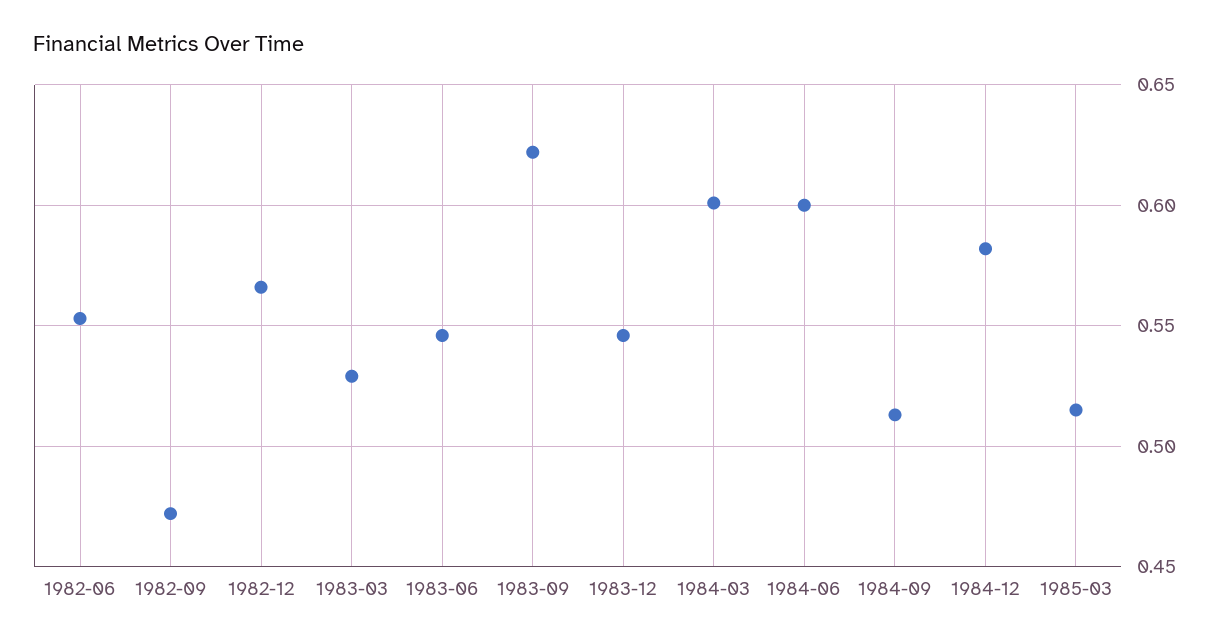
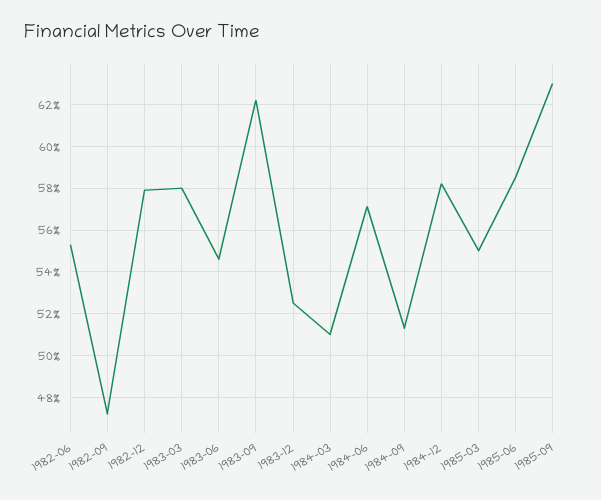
1982-12: 0.565 -> 0.58
1983-03: 0.53 -> 0.58
1983-12: 0.545 -> 0.525
1984-03: 0.6 -> 0.51
1984-06: 0.6 -> 0.57
1985-03: 0.515 -> 0.55
1985-06: none -> 0.585
1985-09: none -> 0.63

